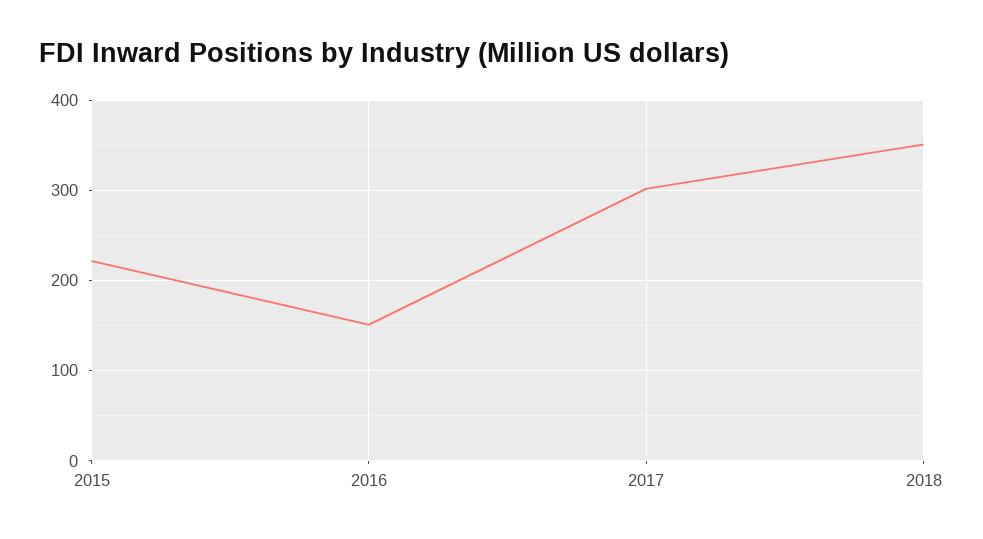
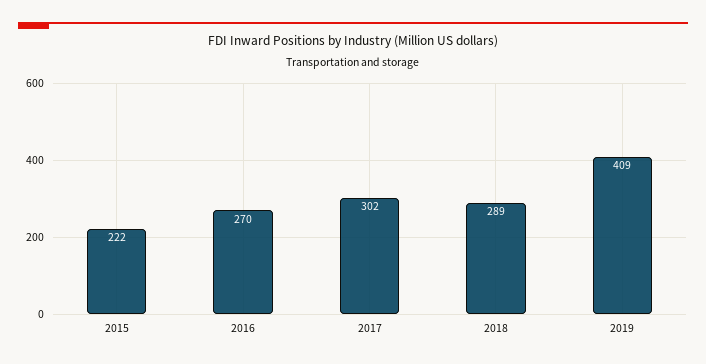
2016: 150 -> 270
2018: 350 -> 289
2019: none -> 409

